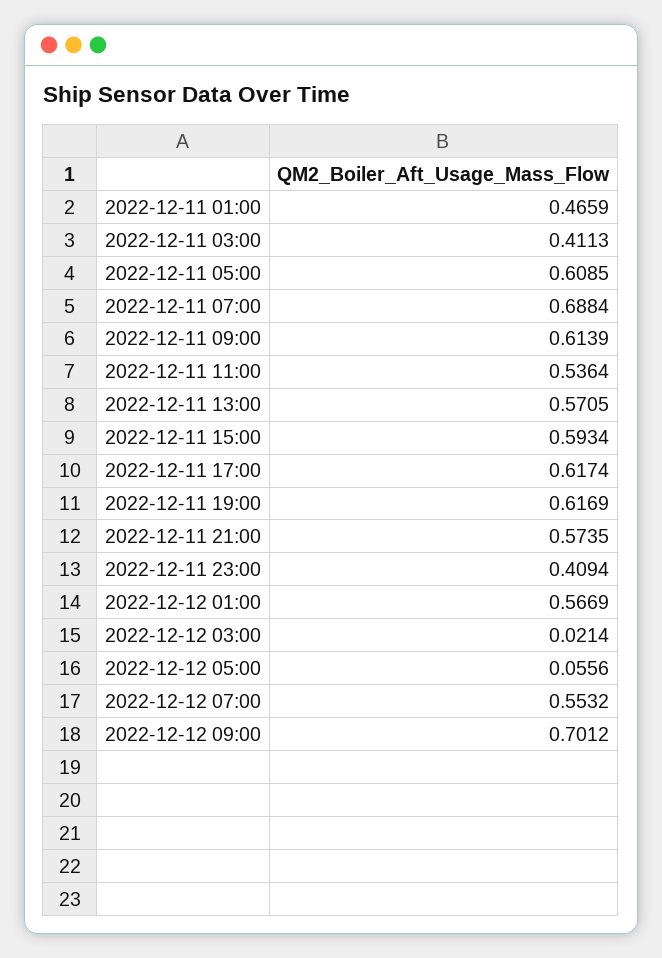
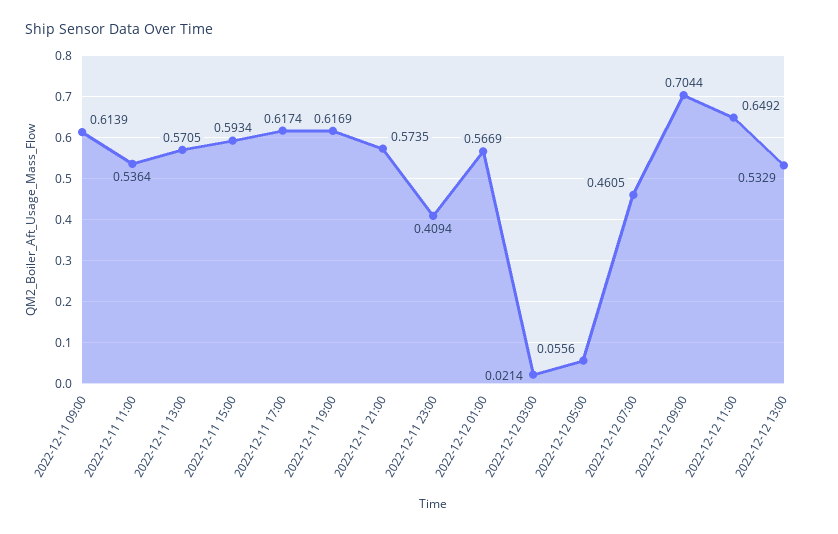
2022-12-11 01:00: 0.4659 -> none
2022-12-11 03:00: 0.4113 -> none
2022-12-11 05:00: 0.6085 -> none
2022-12-11 07:00: 0.6884 -> none
2022-12-12 07:00: 0.5532 -> 0.4605
2022-12-12 09:00: 0.7012 -> 0.7044
2022-12-12 11:00: none -> 0.6492
2022-12-12 13:00: none -> 0.5329

